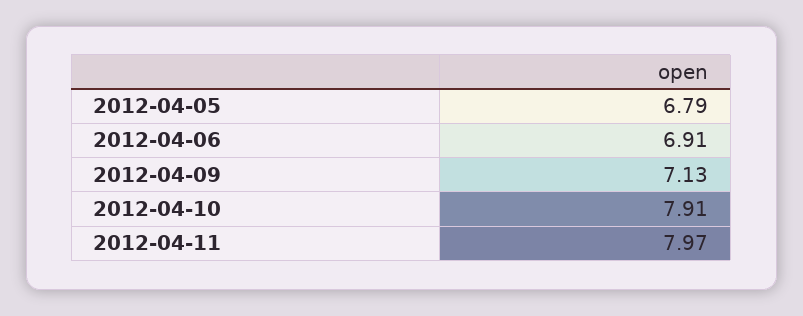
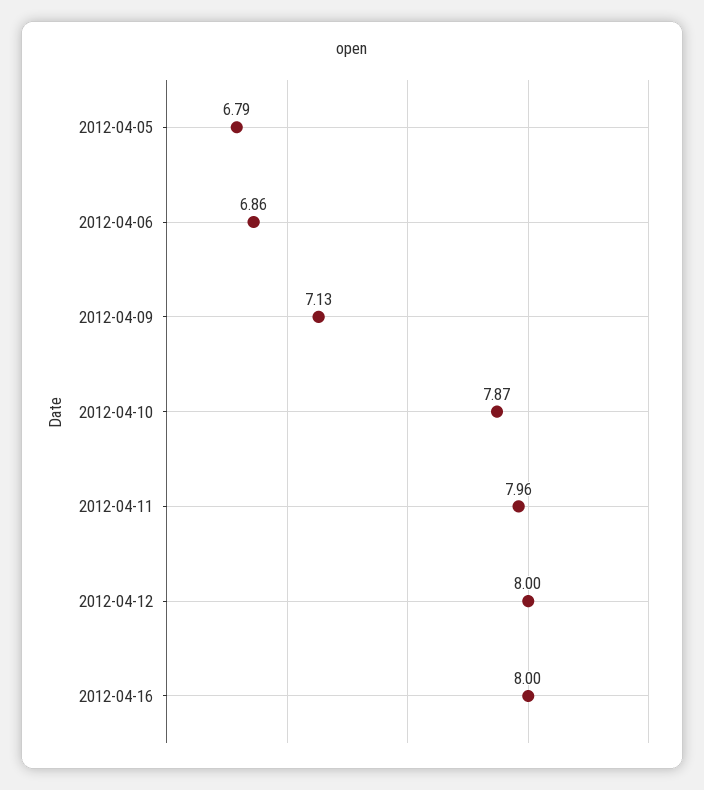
2012-04-06: 6.91 -> 6.86
2012-04-10: 7.91 -> 7.87
2012-04-11: 7.97 -> 7.96
2012-04-12: none -> 8
2012-04-16: none -> 8

